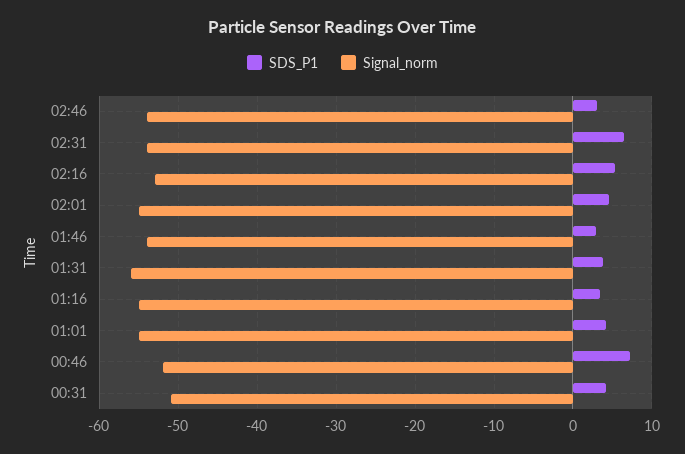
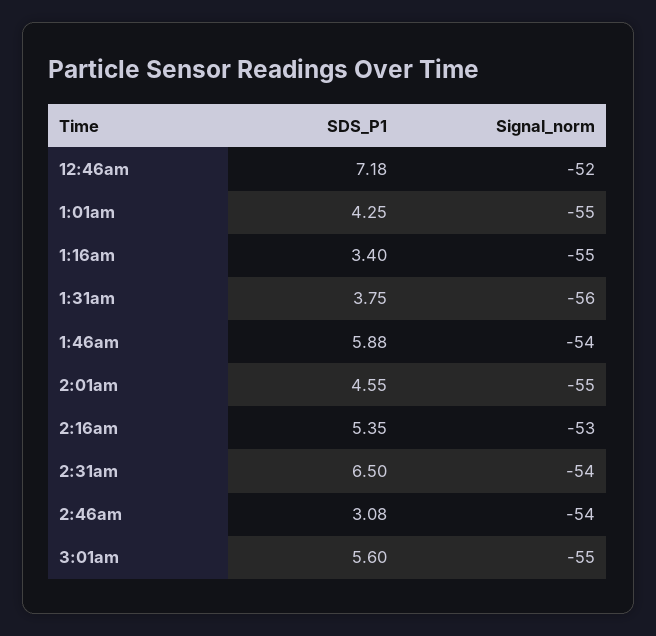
SDS_P1, 01:46: 3 -> 5.88
SDS_P1, 00:31: 4 -> none
Signal_norm, 00:31: -51 -> none
SDS_P1, 3:01am: none -> 5.6
Signal_norm, 3:01am: none -> -55

